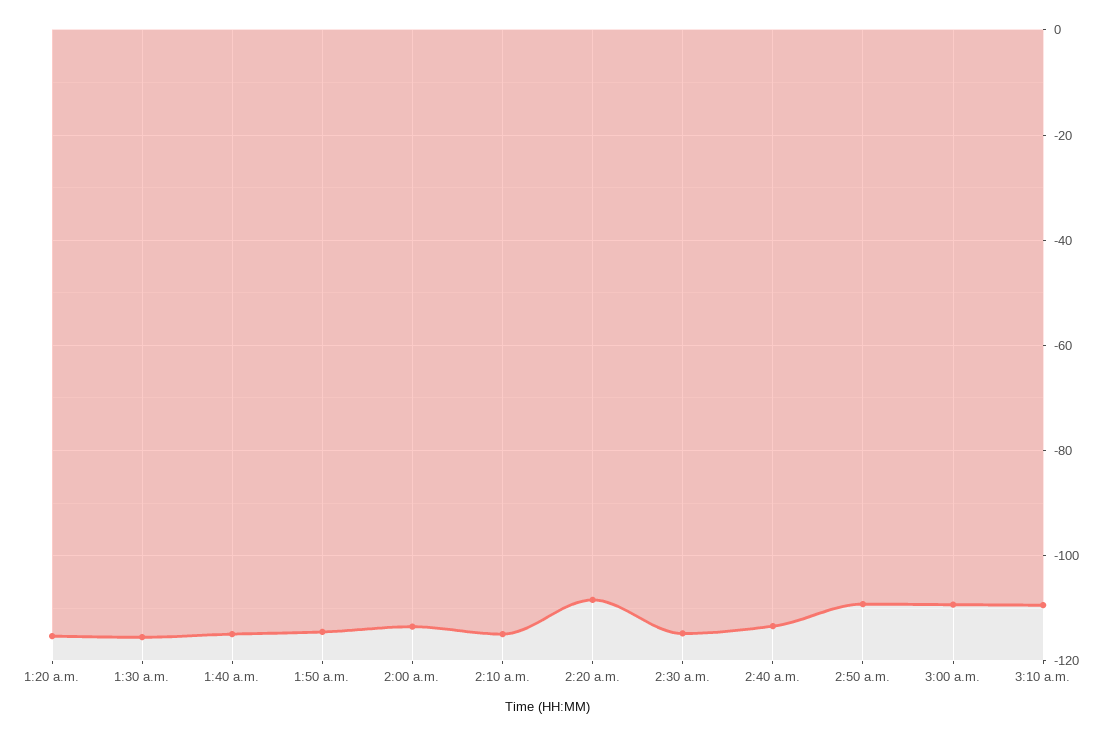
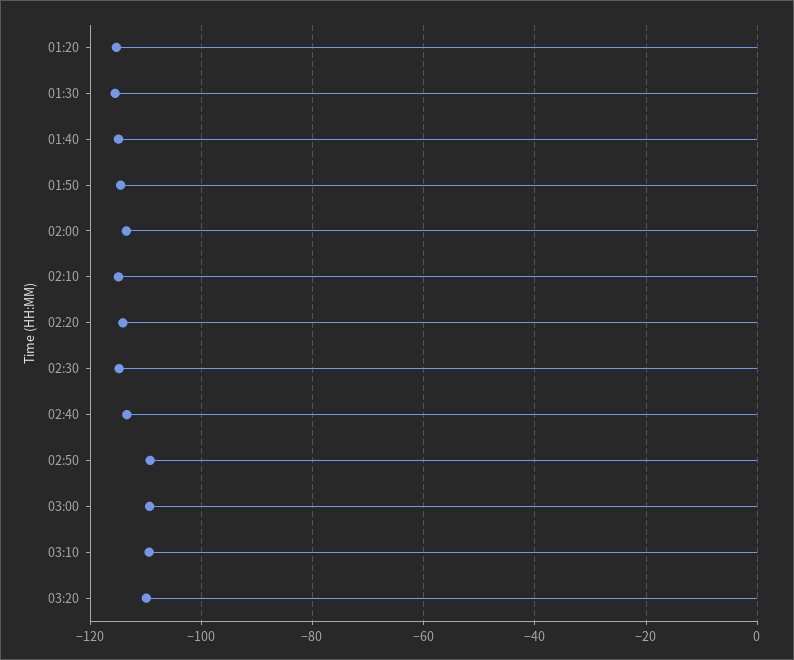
2:20 a.m.: -108 -> -114
03:20: none -> -110

